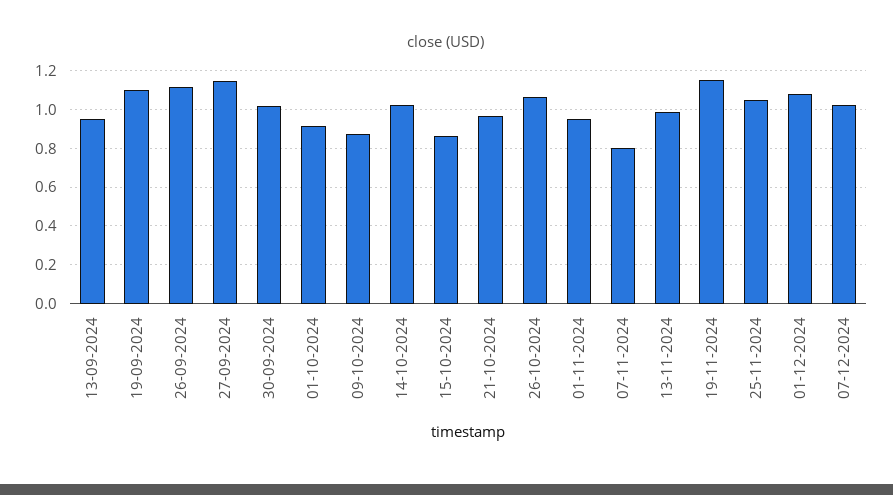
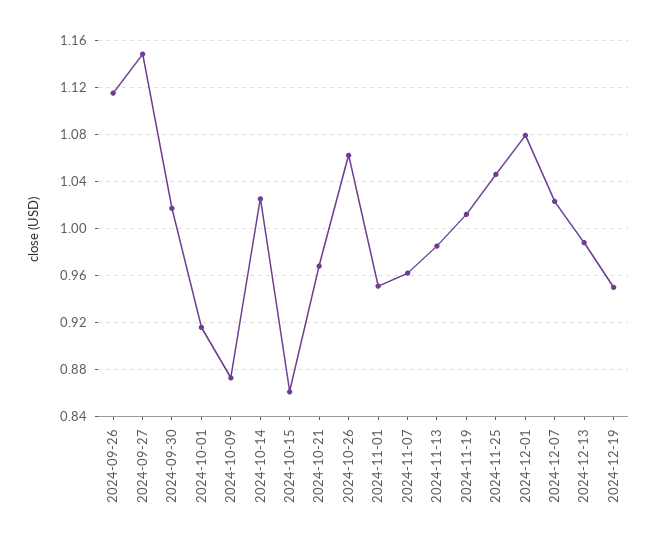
13-09-2024: 0.95 -> none
19-09-2024: 1.1 -> none
07-11-2024: 0.8 -> 0.96
19-11-2024: 1.15 -> 1.01
2024-12-13: none -> 0.99
2024-12-19: none -> 0.95

